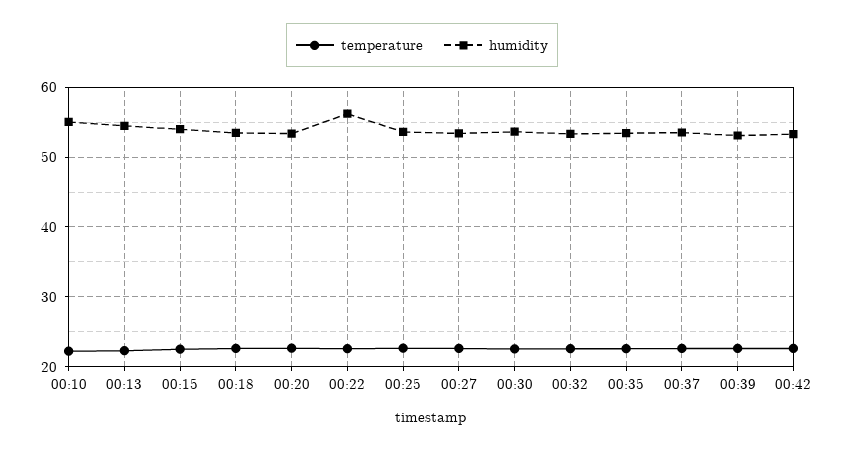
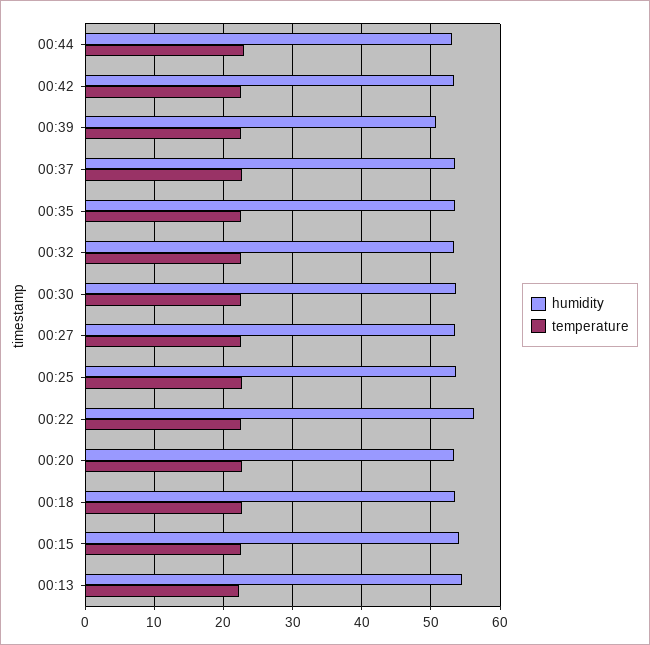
temperature, 00:10: 22 -> none
humidity, 00:10: 55 -> none
humidity, 00:39: 53 -> 51
humidity, 00:44: none -> 53
temperature, 00:44: none -> 23

